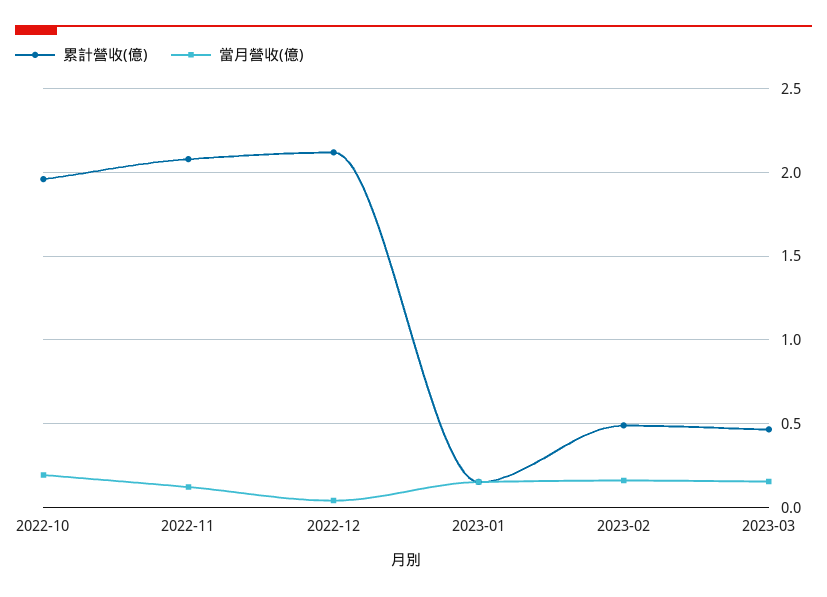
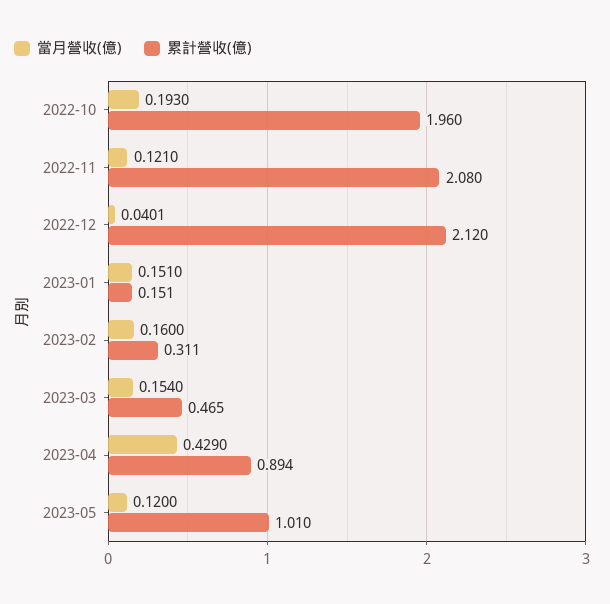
累計營收(億), 2023-02: 0.5 -> 0.311
當月營收(億), 2023-04: none -> 0.429
累計營收(億), 2023-04: none -> 0.894
當月營收(億), 2023-05: none -> 0.12
累計營收(億), 2023-05: none -> 1.01

